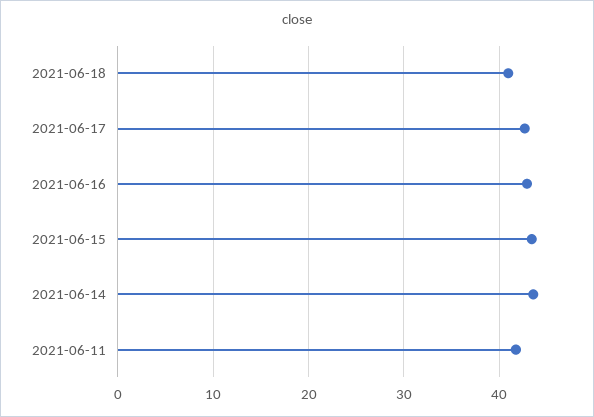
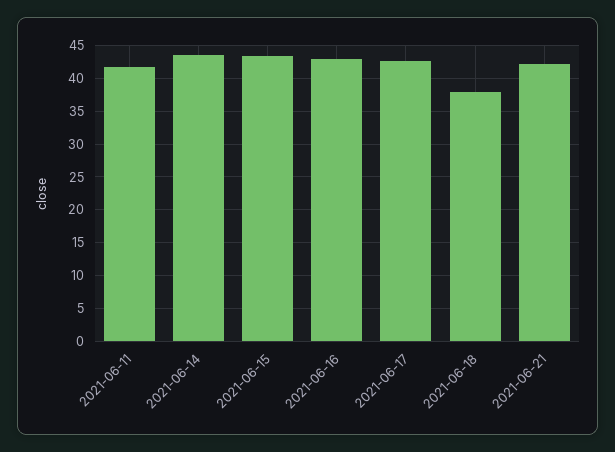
2021-06-18: 41 -> 38
2021-06-21: none -> 42

